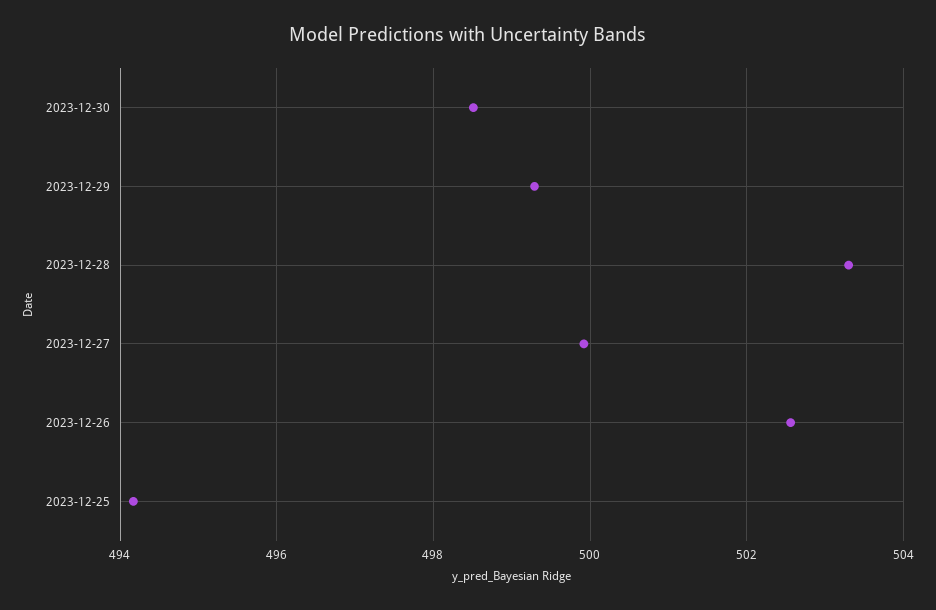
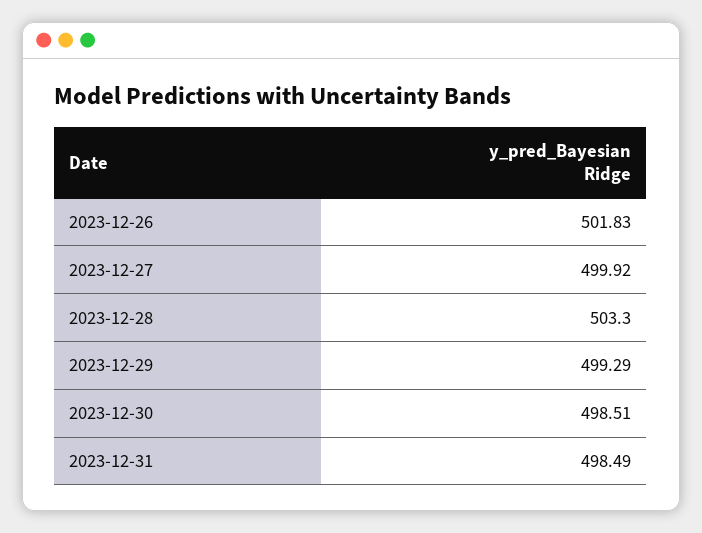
2023-12-26: 502.6 -> 501.83
2023-12-25: 494.2 -> none
2023-12-31: none -> 498.49

